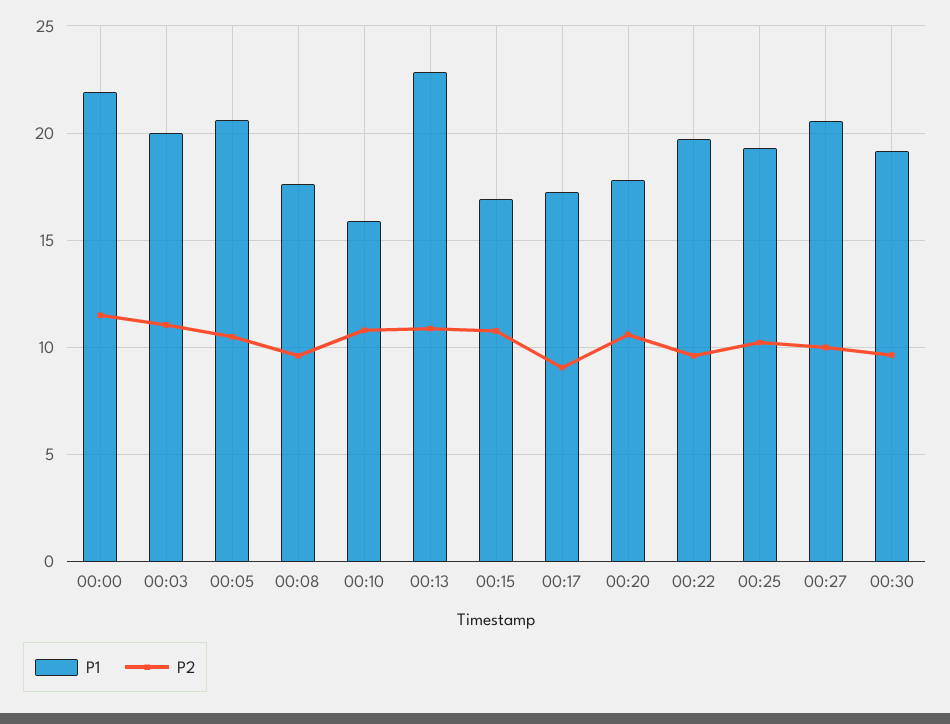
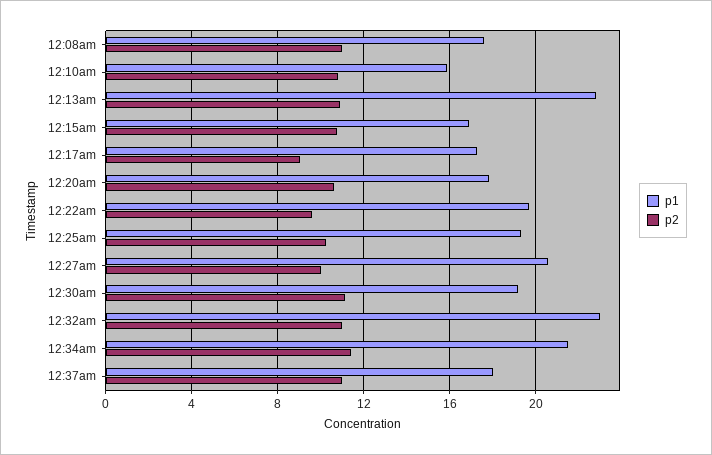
P1, 00:00: 22 -> none
P2, 00:00: 11.5 -> none
P1, 00:03: 20 -> none
P2, 00:03: 11 -> none
P1, 00:05: 20.5 -> none
P2, 00:05: 10.5 -> none
P2, 00:08: 9.5 -> 11
P2, 00:30: 9.5 -> 11
P1, 12:32am: none -> 23
P2, 12:32am: none -> 11
P1, 12:34am: none -> 21.5
P2, 12:34am: none -> 11.5
P1, 12:37am: none -> 18
P2, 12:37am: none -> 11

